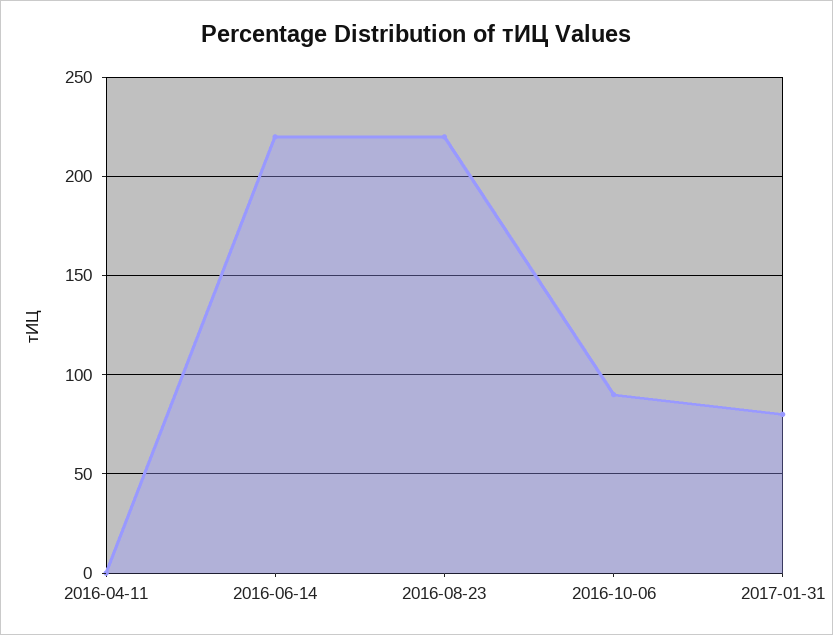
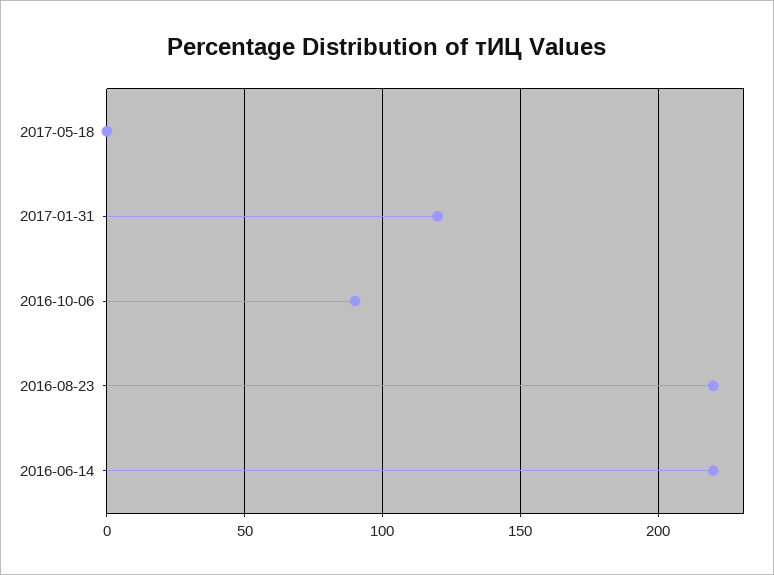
2016-04-11: 0 -> none
2017-01-31: 80 -> 120
2017-05-18: none -> 0

